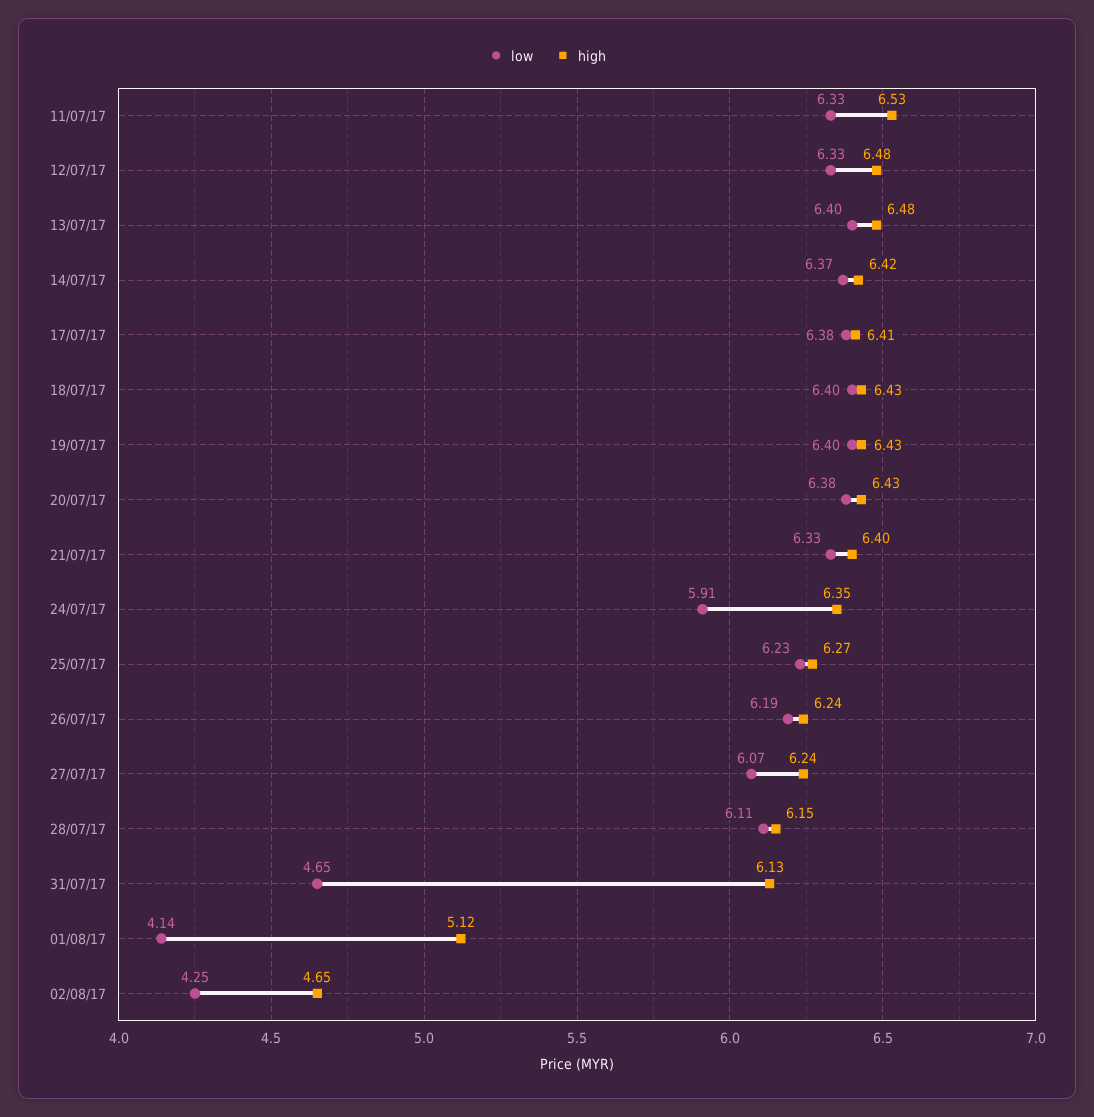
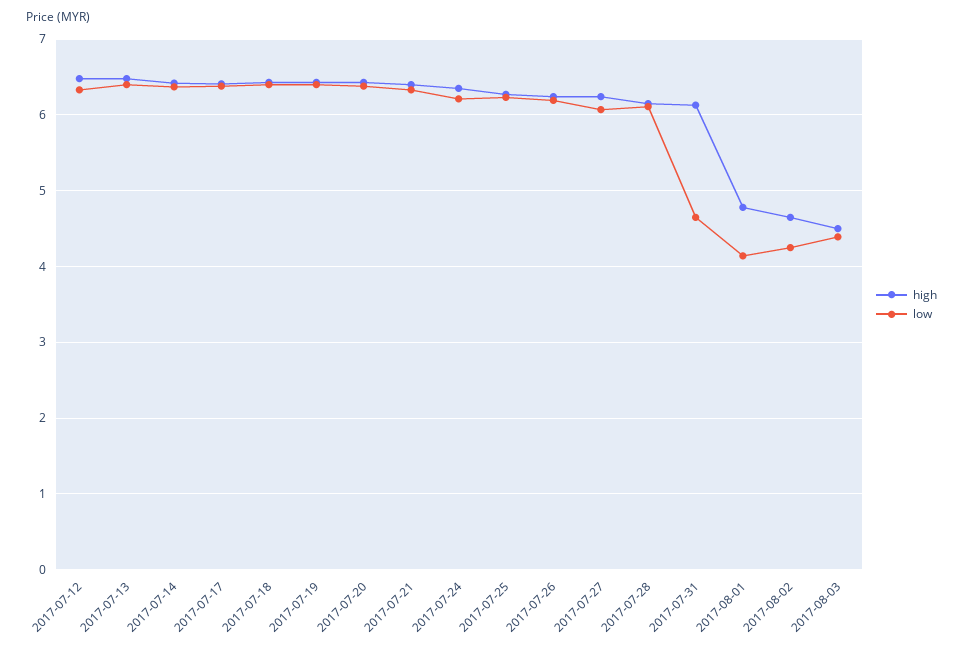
low, 11/07/17: 6.33 -> none
high, 11/07/17: 6.53 -> none
low, 24/07/17: 5.91 -> 6.2
high, 01/08/17: 5.12 -> 4.8
high, 2017-08-03: none -> 4.5
low, 2017-08-03: none -> 4.4

